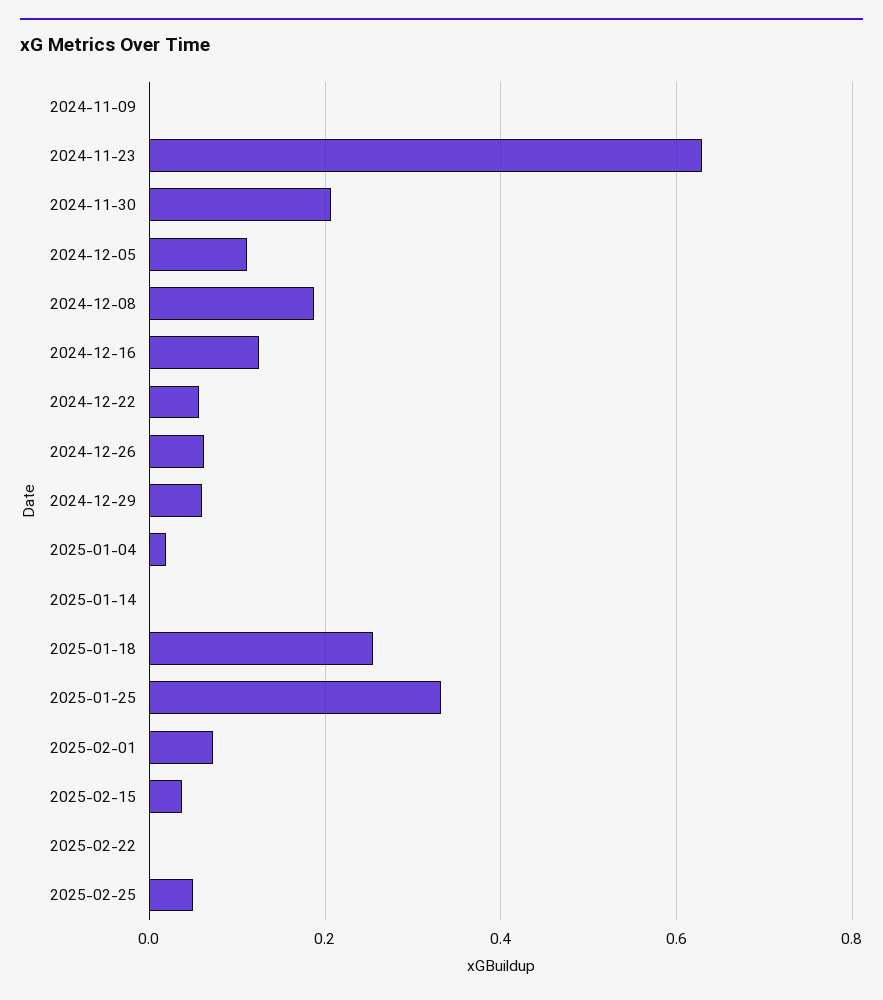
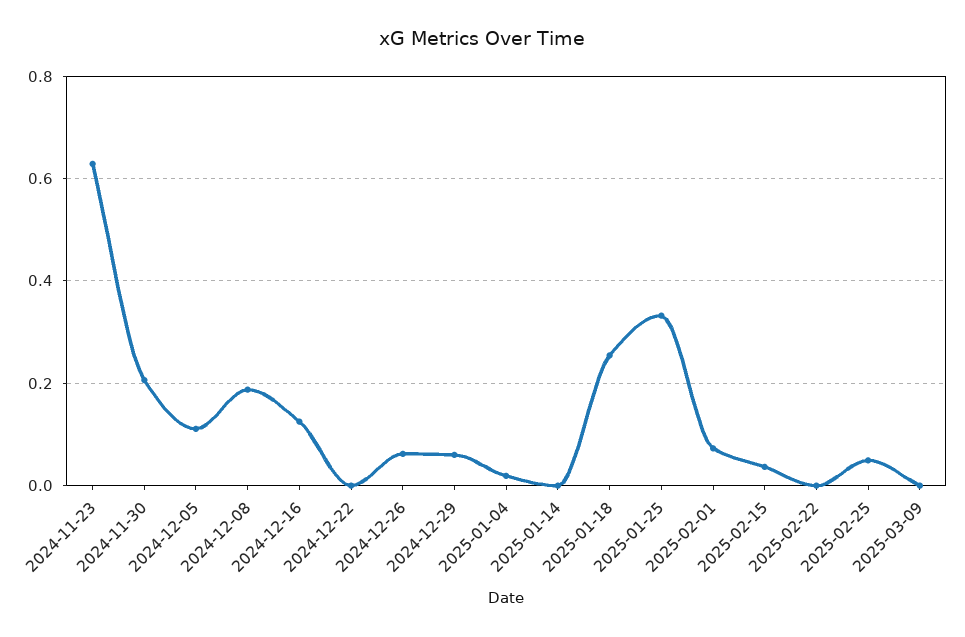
2024-11-09: 0 -> none
2024-12-22: 0.06 -> 0
2025-03-09: none -> 0

